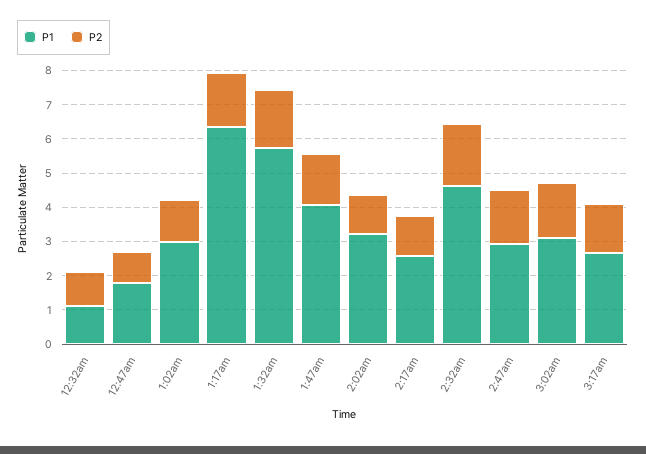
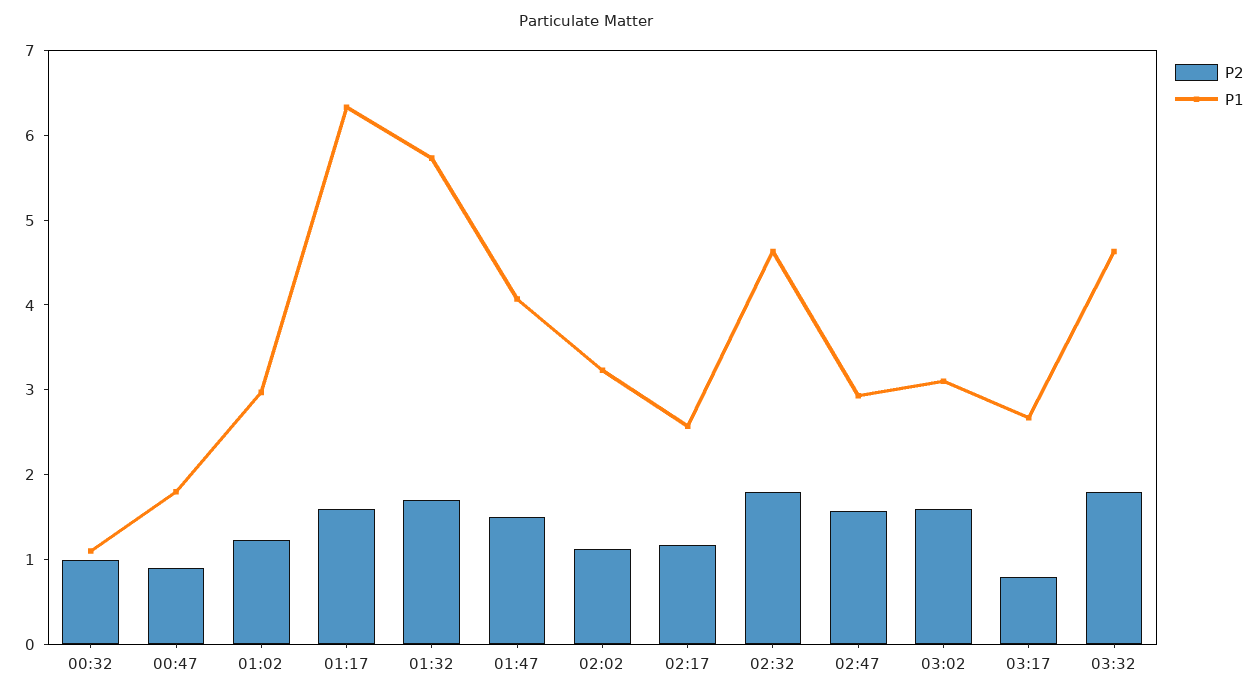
P2, 3:17am: 1.5 -> 0.8
P2, 03:32: none -> 1.8
P1, 03:32: none -> 4.6

